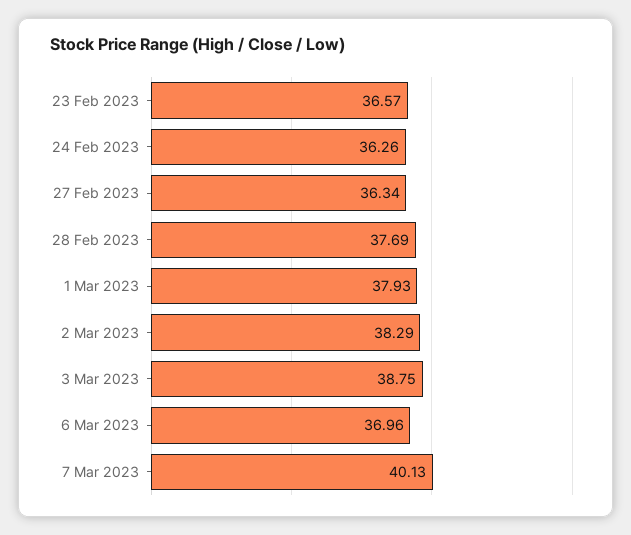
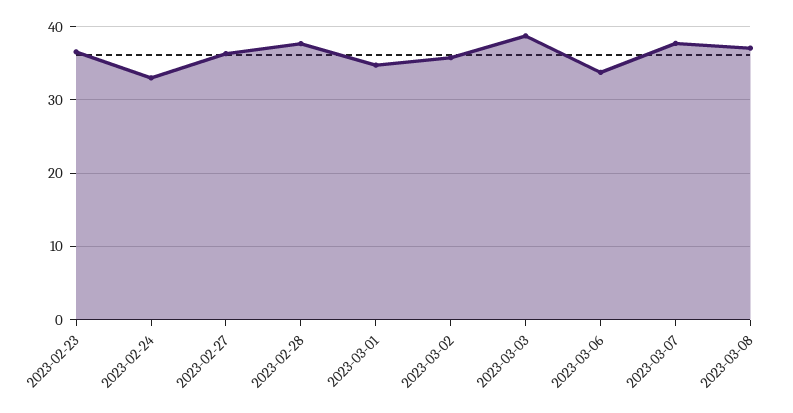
24 Feb 2023: 36.26 -> 33
1 Mar 2023: 37.93 -> 35
2 Mar 2023: 38.29 -> 36
6 Mar 2023: 36.96 -> 34
7 Mar 2023: 40.13 -> 38
2023-03-08: none -> 37

